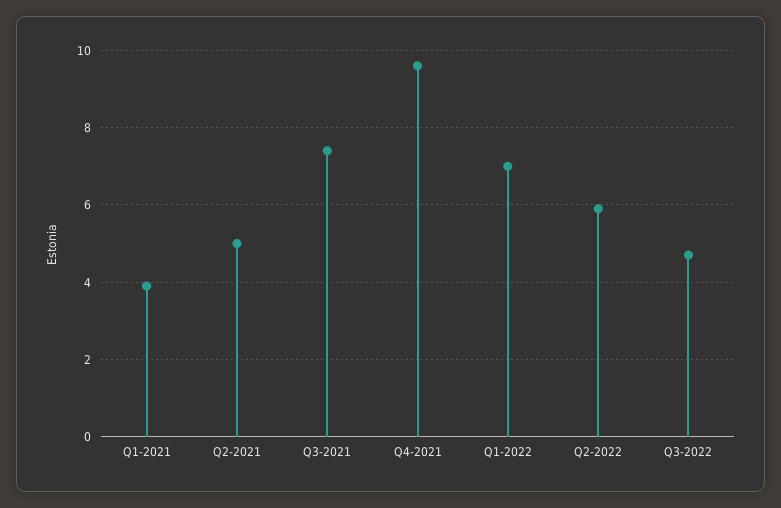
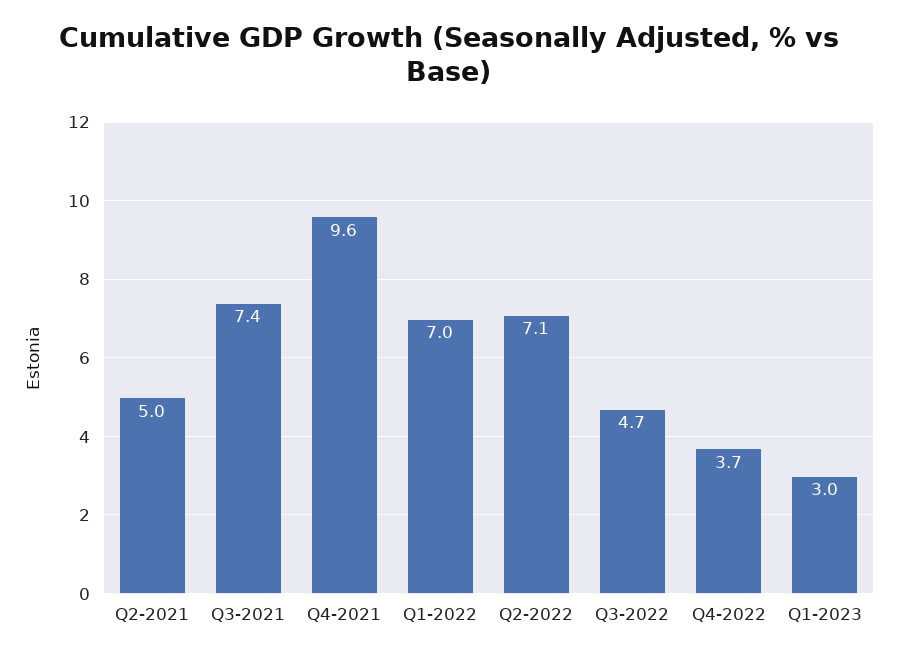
Q1-2021: 4 -> none
Q2-2022: 6 -> 7.1
Q4-2022: none -> 3.7
Q1-2023: none -> 3

